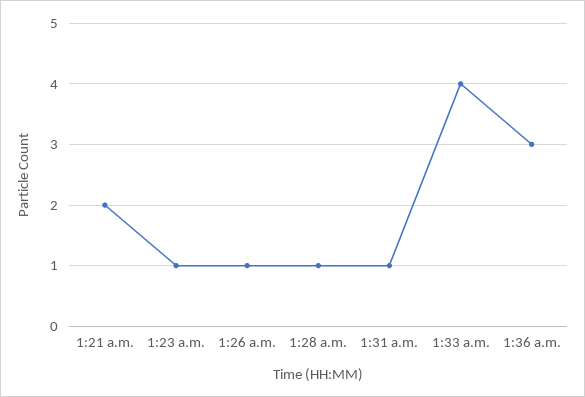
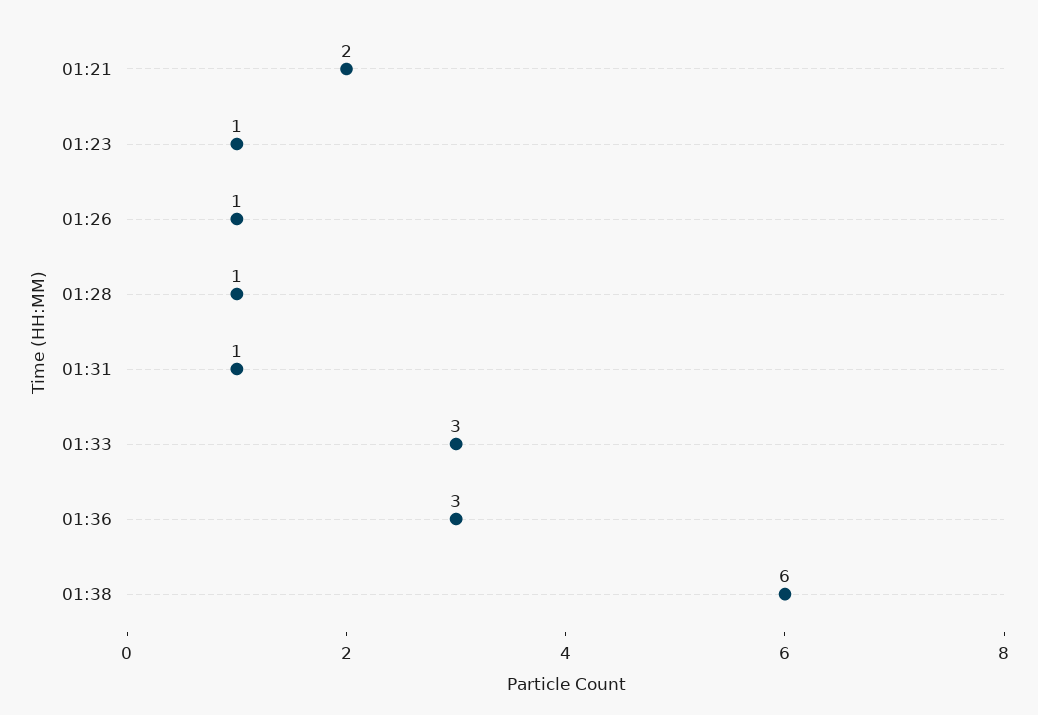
1:33 a.m.: 4 -> 3
01:38: none -> 6

